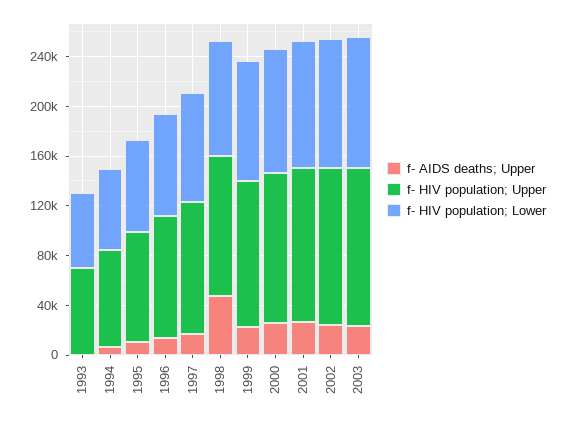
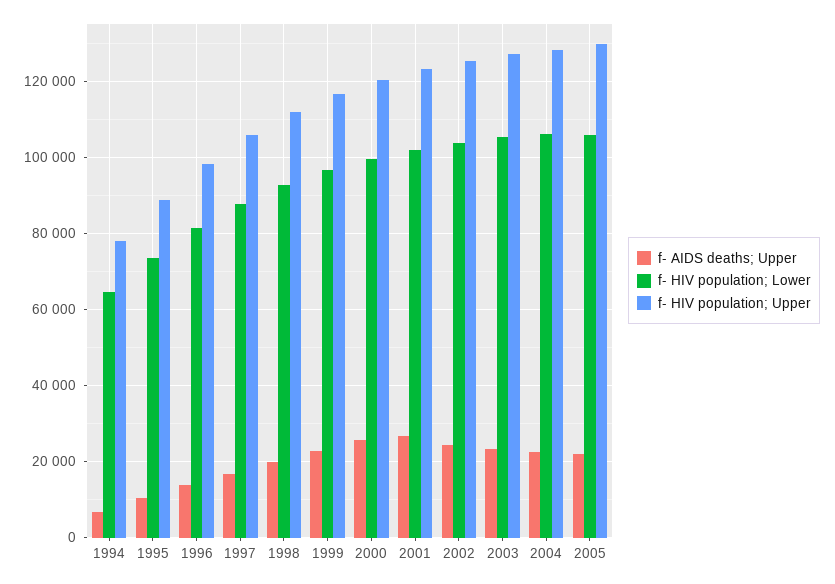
f- AIDS deaths; Upper, 1993: 0 -> none
f- HIV population; Upper, 1993: 70000 -> none
f- HIV population; Lower, 1993: 60000 -> none
f- AIDS deaths; Upper, 1998: 50000 -> 20000
f- AIDS deaths; Upper, 2004: none -> 22000
f- HIV population; Lower, 2004: none -> 106000
f- HIV population; Upper, 2004: none -> 128000
f- AIDS deaths; Upper, 2005: none -> 22000
f- HIV population; Lower, 2005: none -> 106000
f- HIV population; Upper, 2005: none -> 130000

